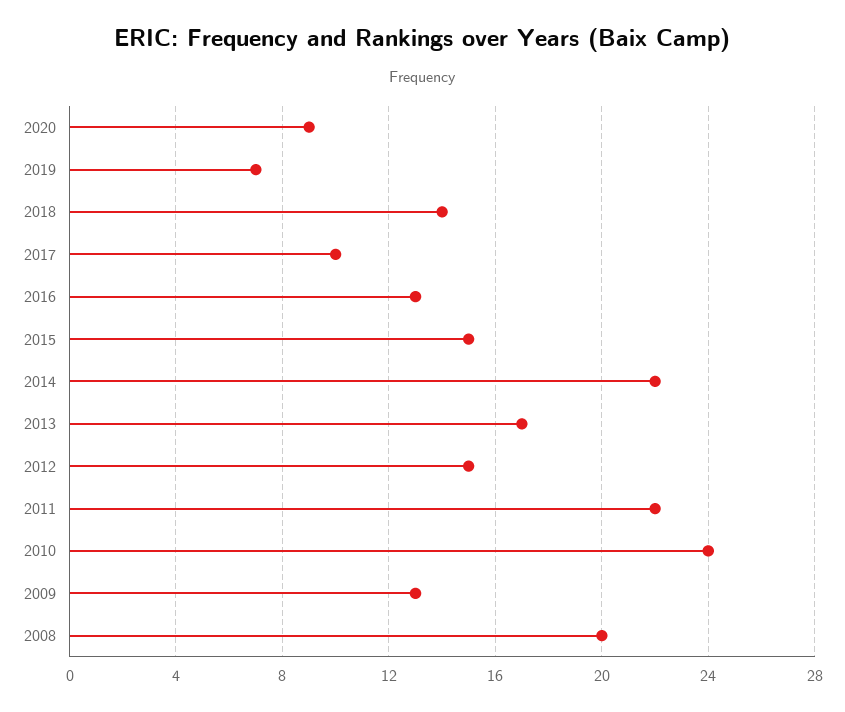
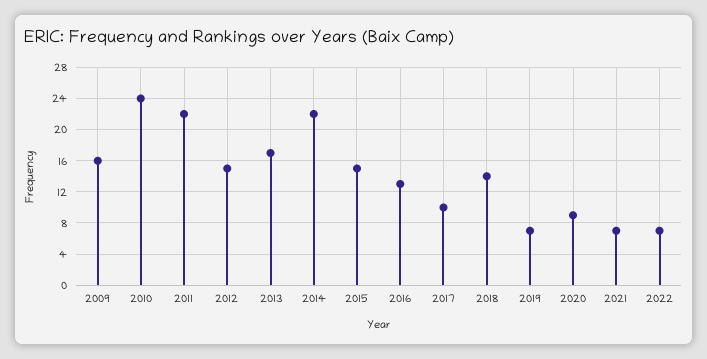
2009: 13 -> 16
2008: 20 -> none
2021: none -> 7
2022: none -> 7

